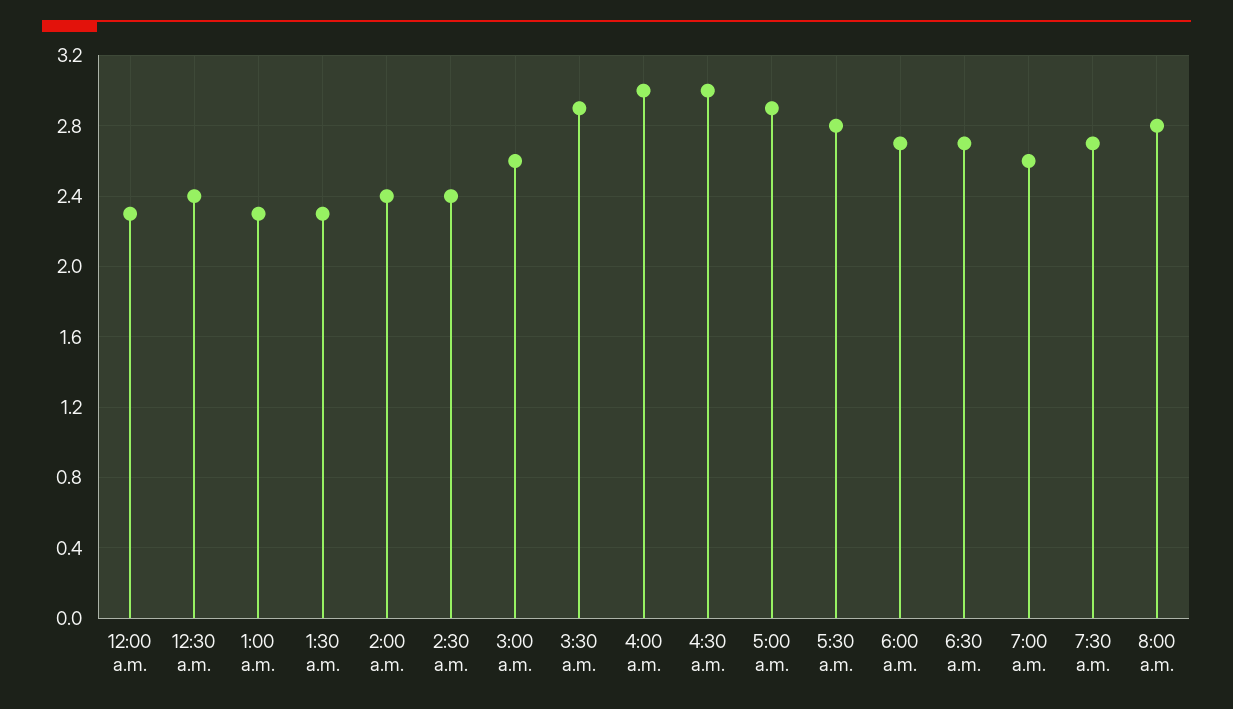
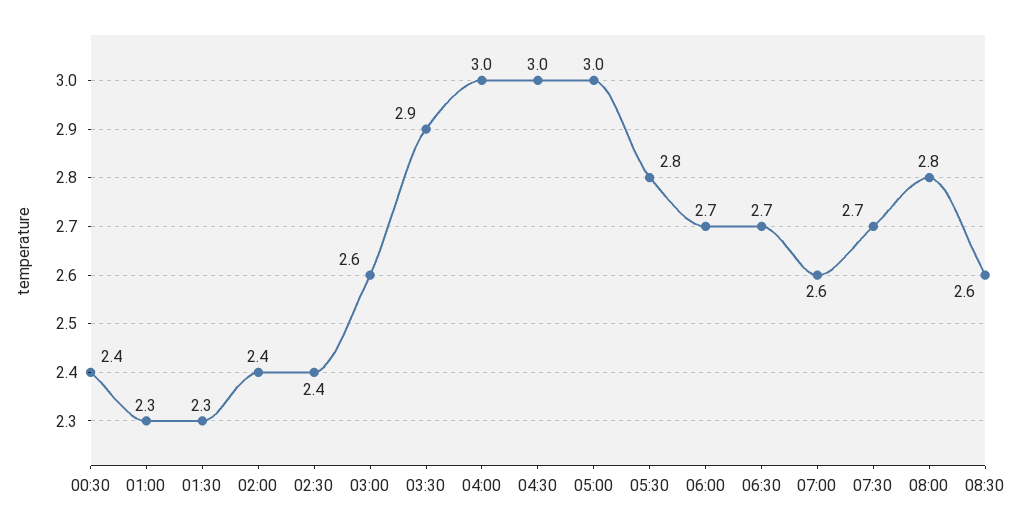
12:00 a.m.: 2.3 -> none
5:00 a.m.: 2.9 -> 3
08:30: none -> 2.6

